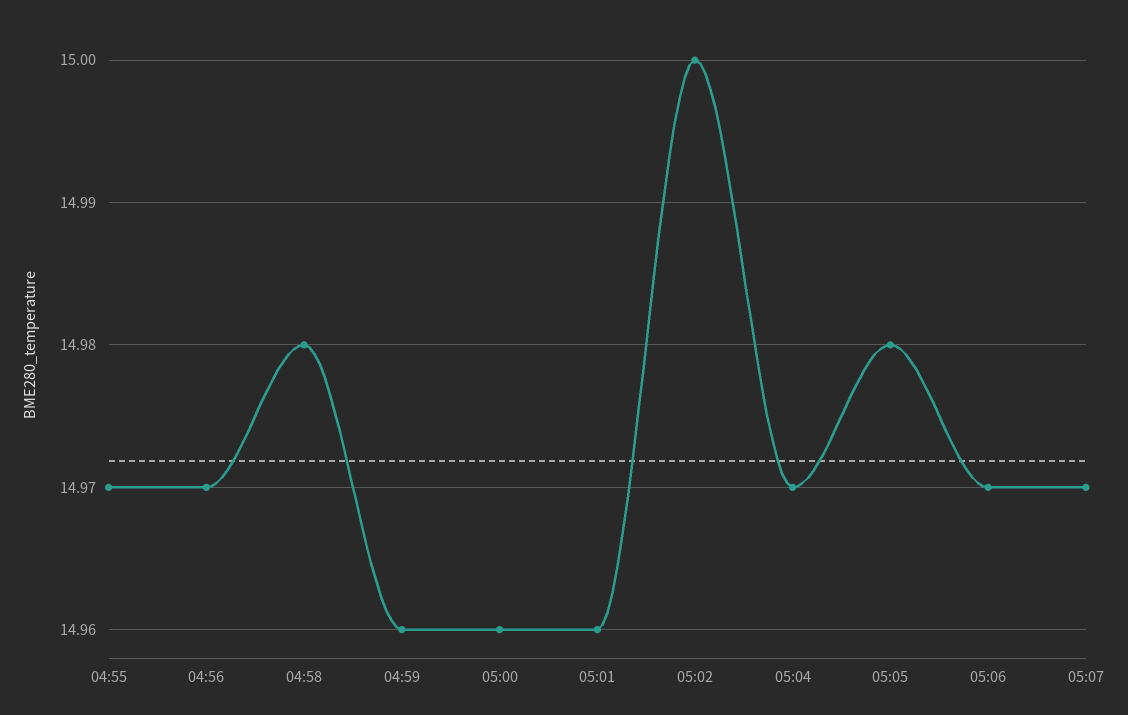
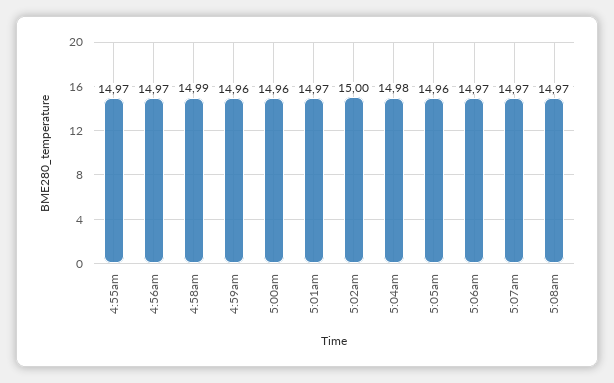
04:58: 14.98 -> 14.99
05:01: 14.96 -> 14.97
05:04: 14.97 -> 14.98
05:05: 14.98 -> 14.96
5:08am: none -> 14.97

